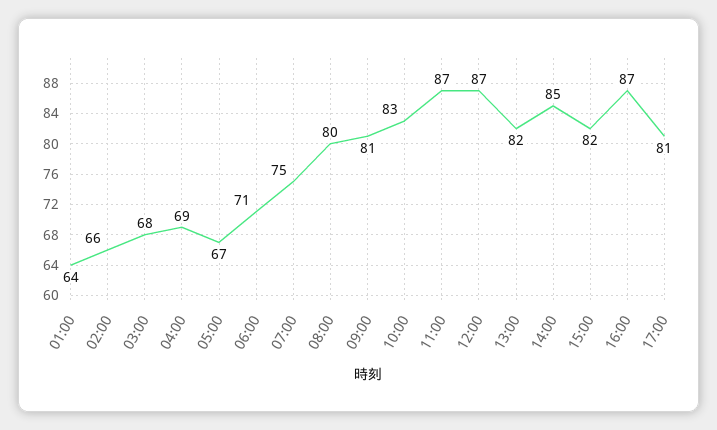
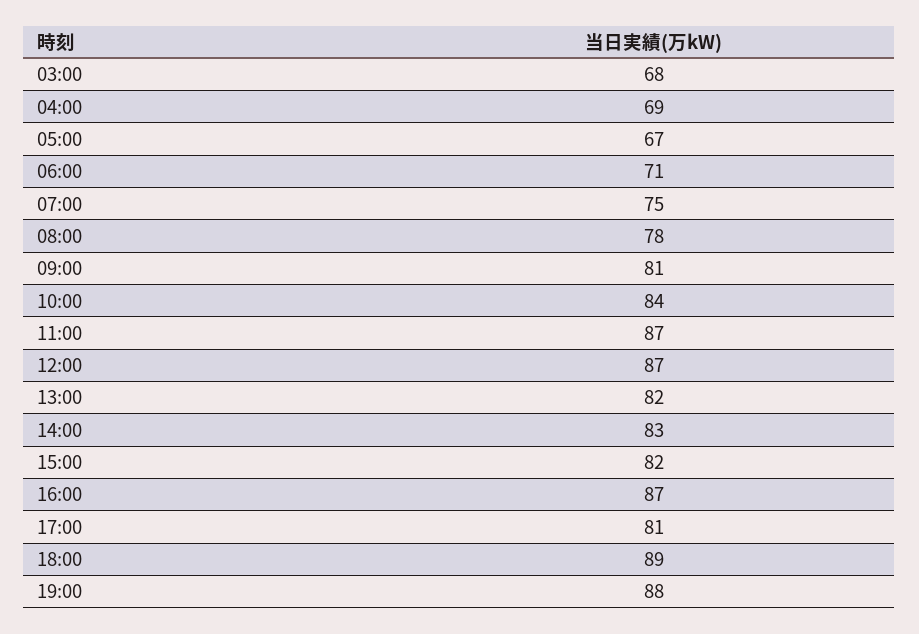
01:00: 64 -> none
02:00: 66 -> none
08:00: 80 -> 78
10:00: 83 -> 84
14:00: 85 -> 83
18:00: none -> 89
19:00: none -> 88

